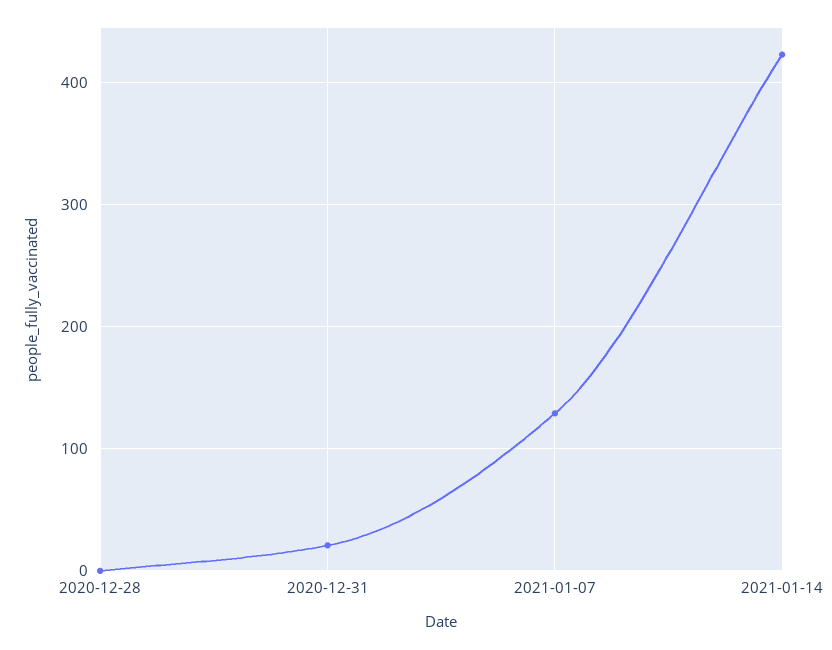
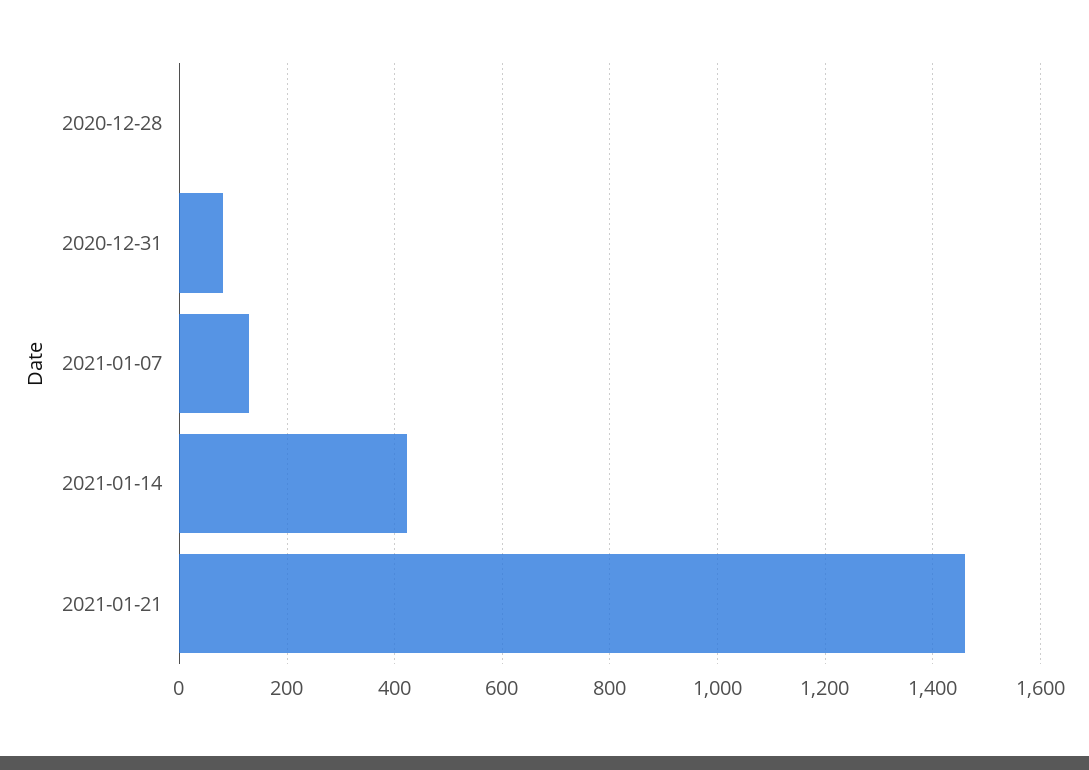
2020-12-31: 20 -> 80
2021-01-21: none -> 1460

